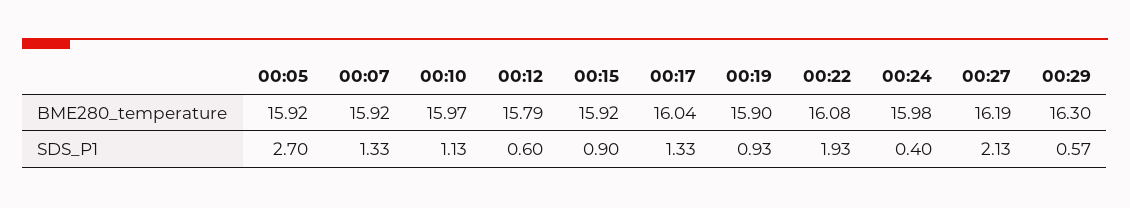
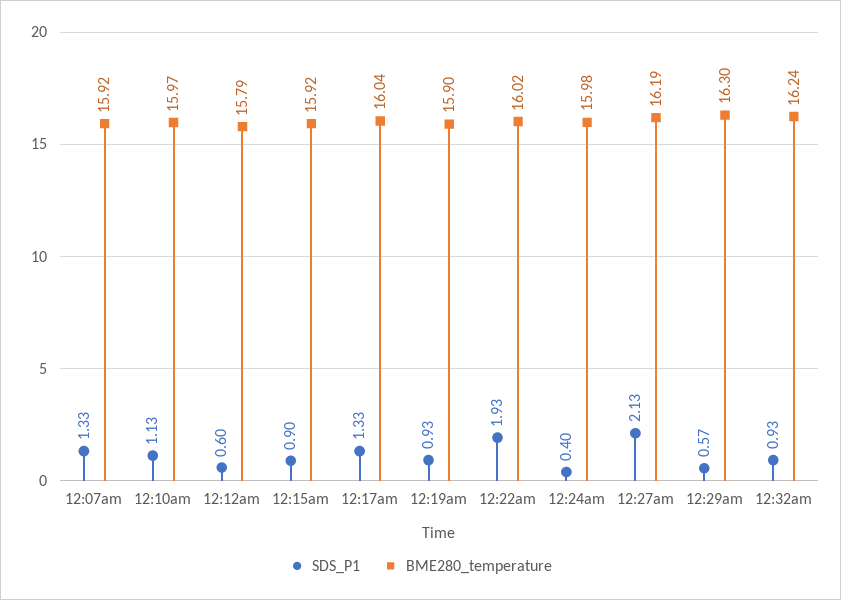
BME280_temperature, 00:05: 15.92 -> none
BME280_temperature, 00:22: 16.08 -> 16.02
SDS_P1, 00:05: 2.7 -> none
SDS_P1, 12:32am: none -> 0.93
BME280_temperature, 12:32am: none -> 16.24

